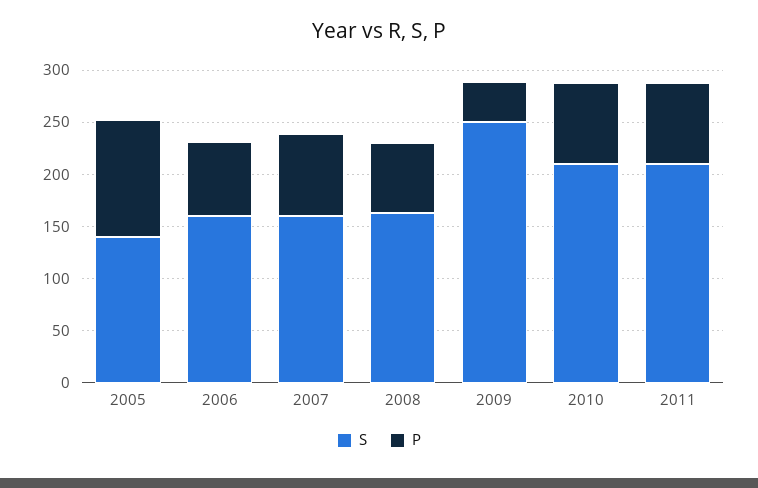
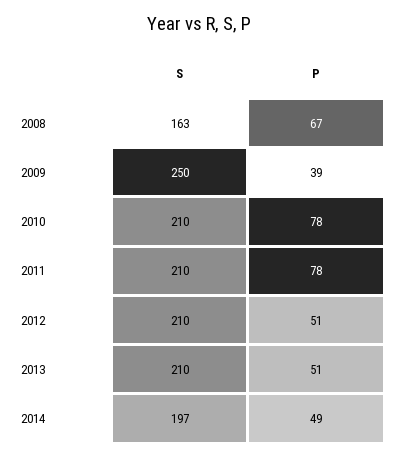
S, 2005: 140 -> none
P, 2005: 110 -> none
S, 2006: 160 -> none
P, 2006: 70 -> none
S, 2007: 160 -> none
P, 2007: 80 -> none
S, 2012: none -> 210
P, 2012: none -> 51
S, 2013: none -> 210
P, 2013: none -> 51
S, 2014: none -> 197
P, 2014: none -> 49

